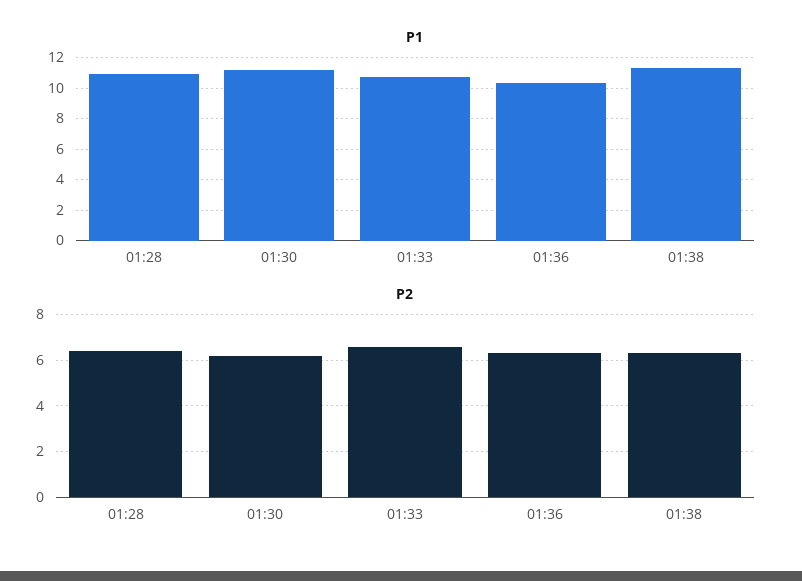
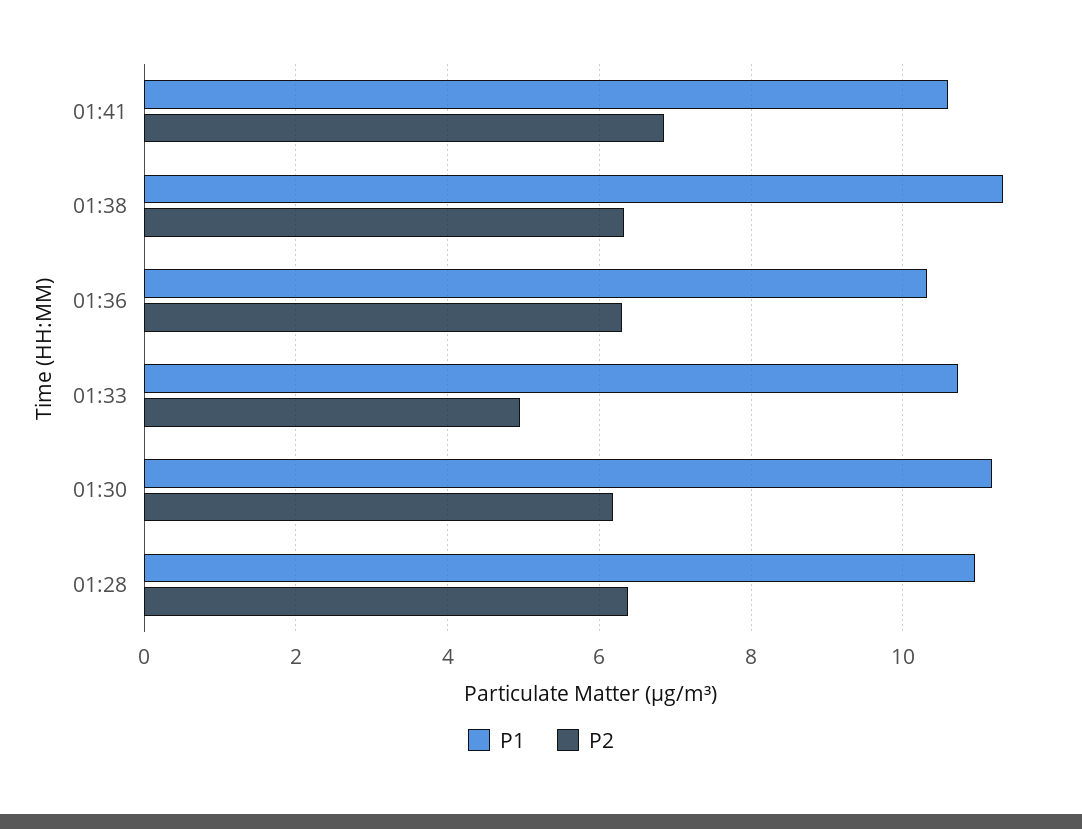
P2, 01:33: 6.5 -> 5
P1, 01:41: none -> 10.6
P2, 01:41: none -> 6.8

